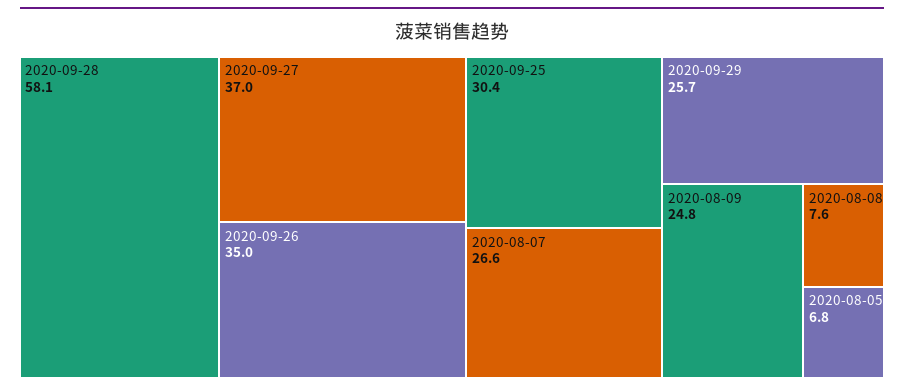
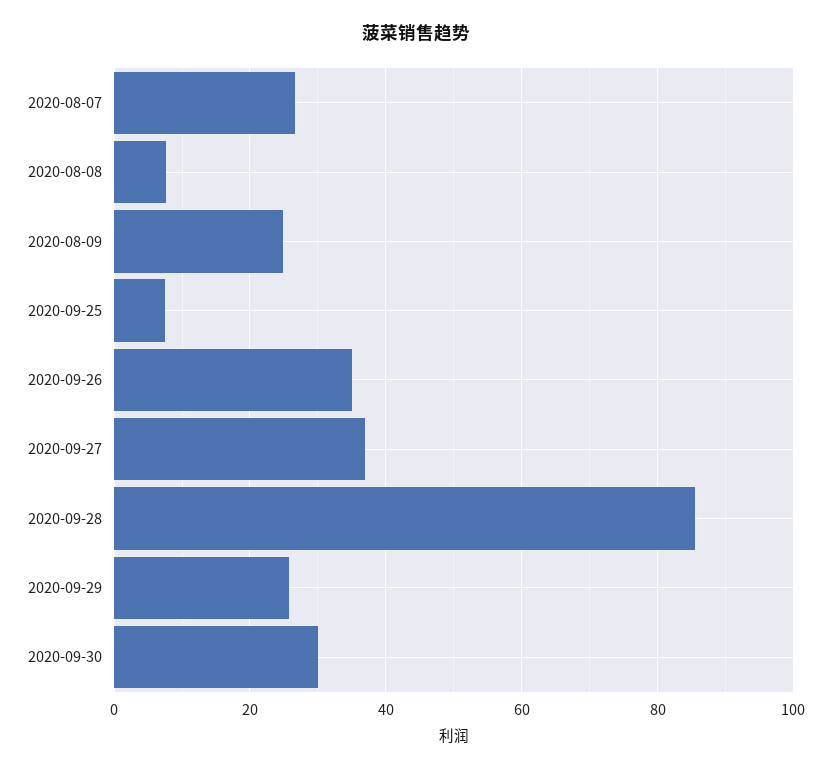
2020-09-28: 58.1 -> 86
2020-09-25: 30.4 -> 8
2020-08-05: 6.8 -> none
2020-09-30: none -> 30

